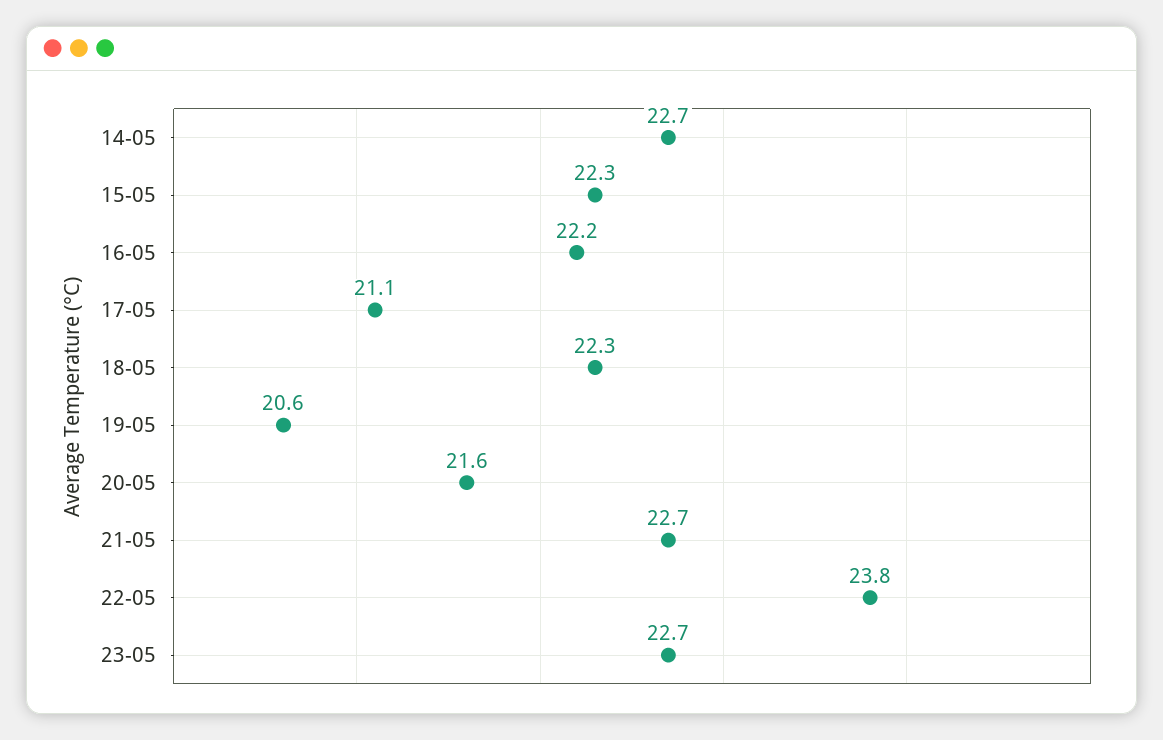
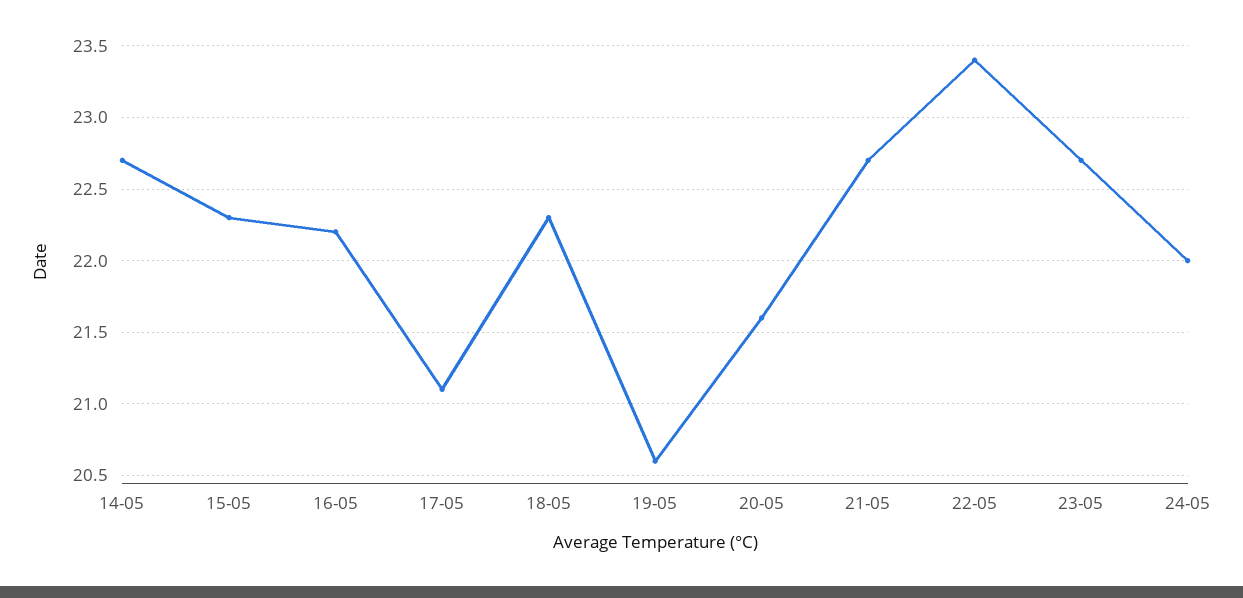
22-05: 23.8 -> 23.4
24-05: none -> 22

